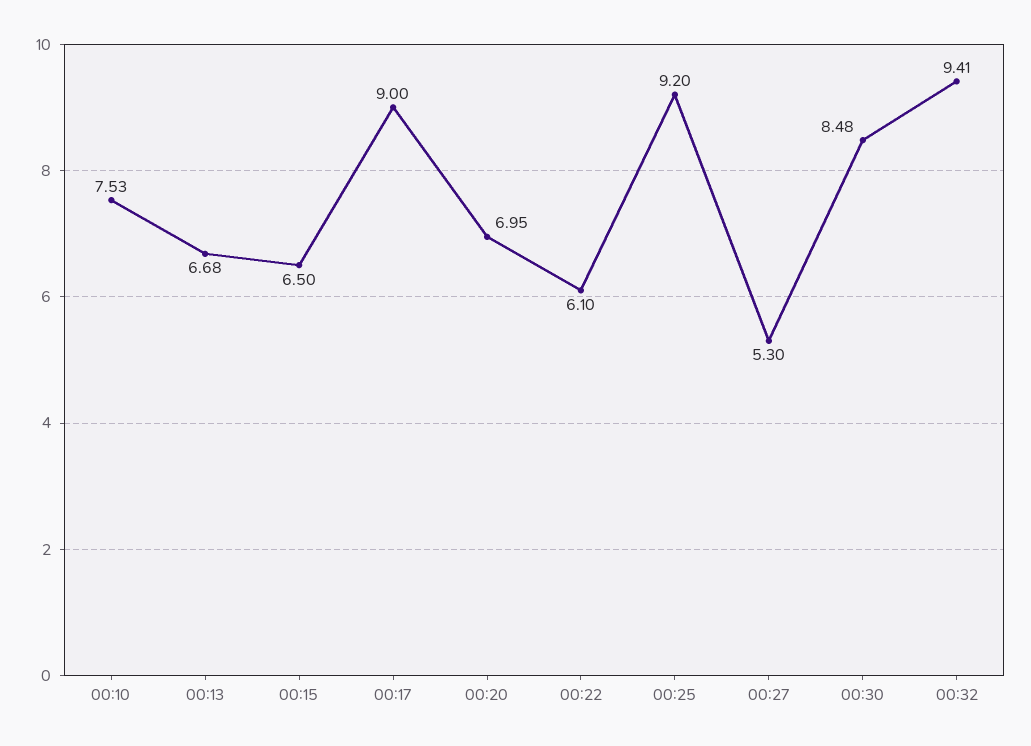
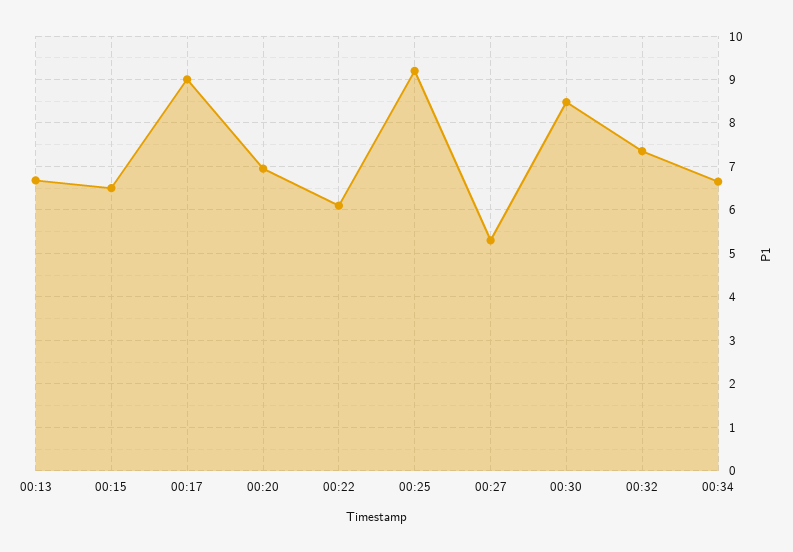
00:10: 7.53 -> none
00:32: 9.41 -> 7.4
00:34: none -> 6.6

